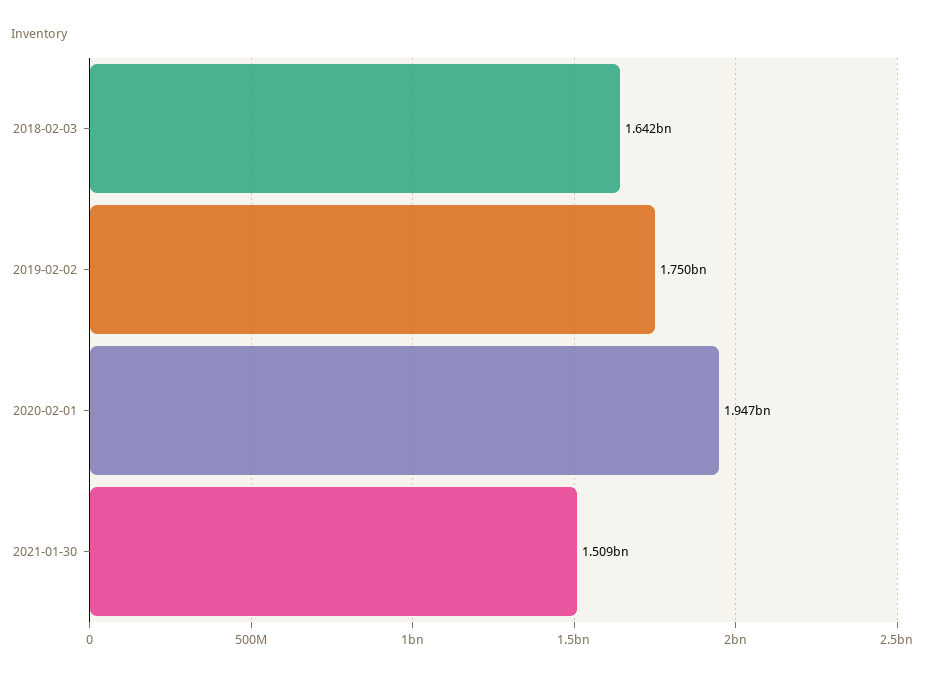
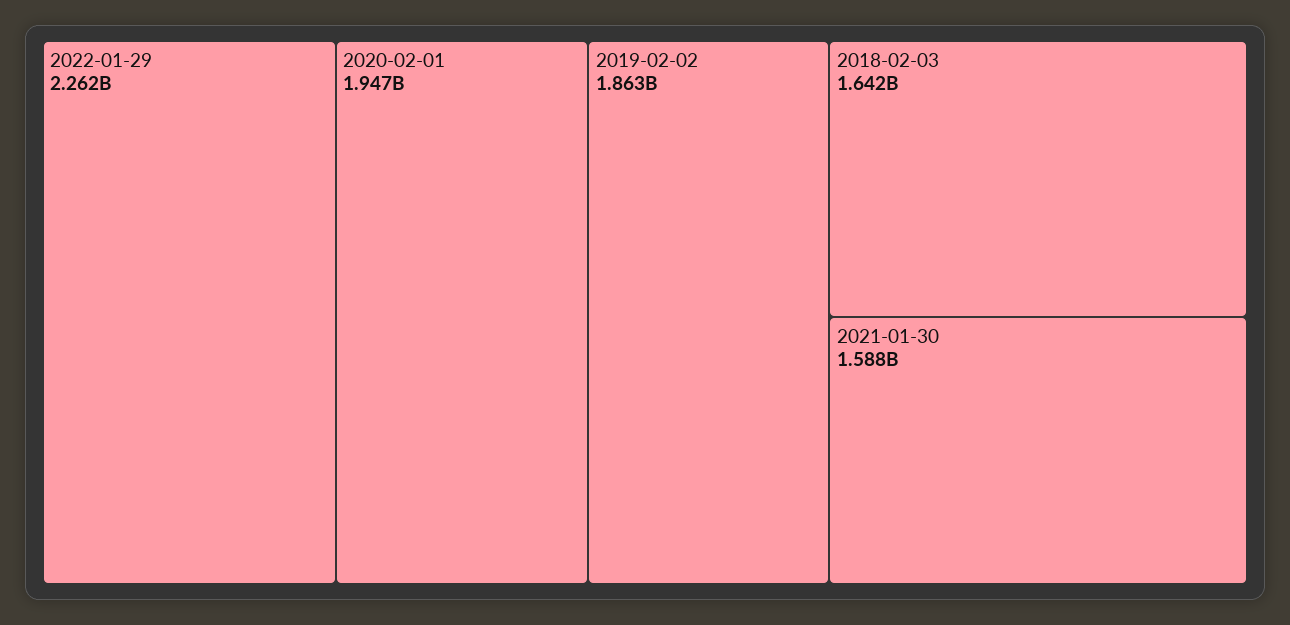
2019-02-02: 1750000000 -> 1863000000
2021-01-30: 1509000000 -> 1588000000
2022-01-29: none -> 2262000000

